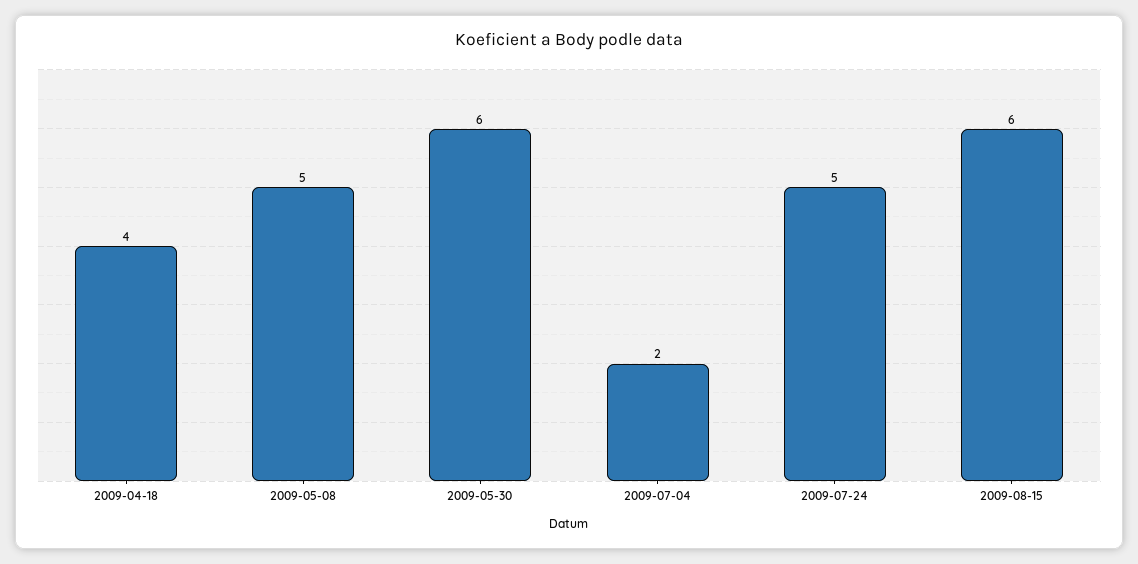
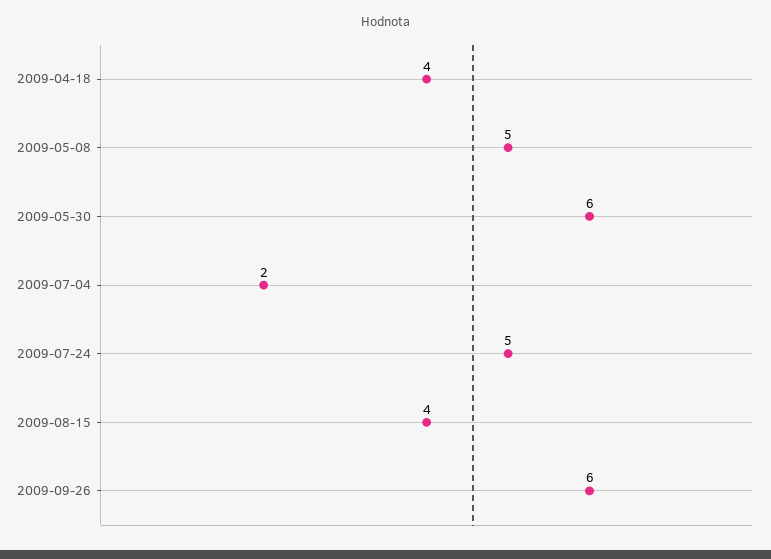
2009-08-15: 6 -> 4
2009-09-26: none -> 6

